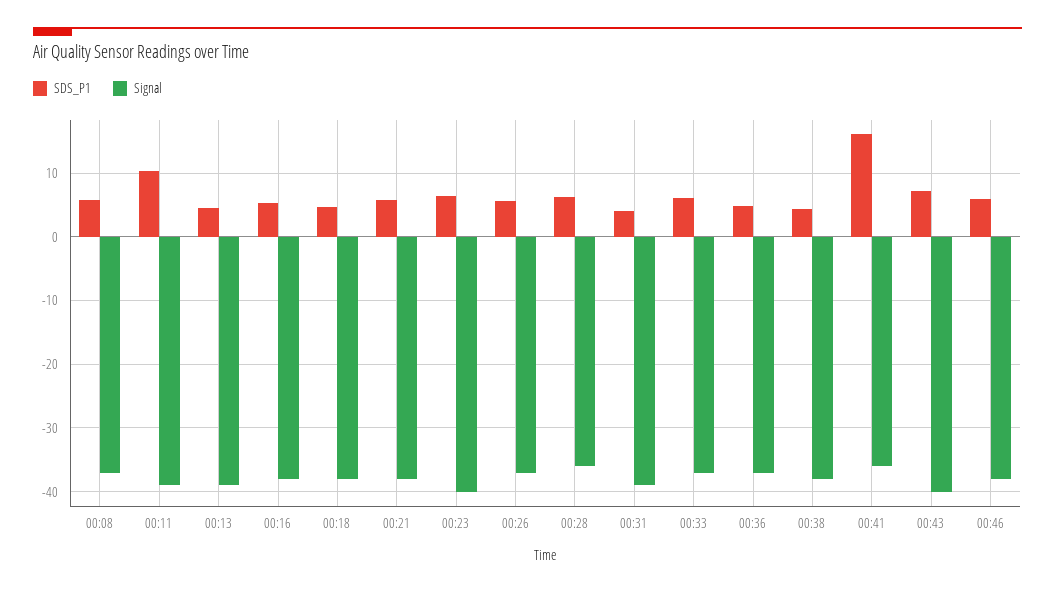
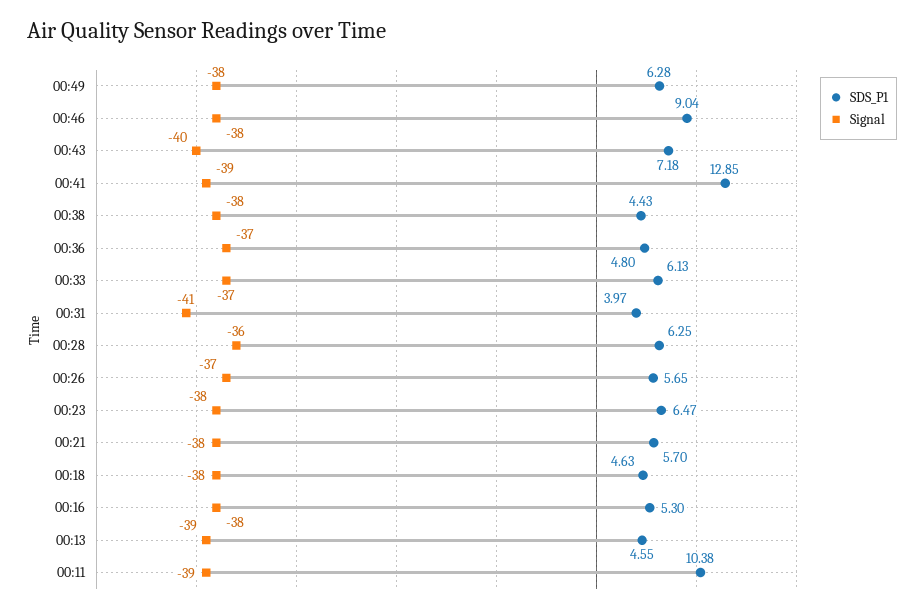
SDS_P1, 00:08: 6 -> none
Signal, 00:08: -37 -> none
Signal, 00:23: -40 -> -38
Signal, 00:31: -39 -> -41
SDS_P1, 00:41: 16 -> 12.85
Signal, 00:41: -36 -> -39
SDS_P1, 00:46: 6 -> 9.04
SDS_P1, 00:49: none -> 6.28
Signal, 00:49: none -> -38

